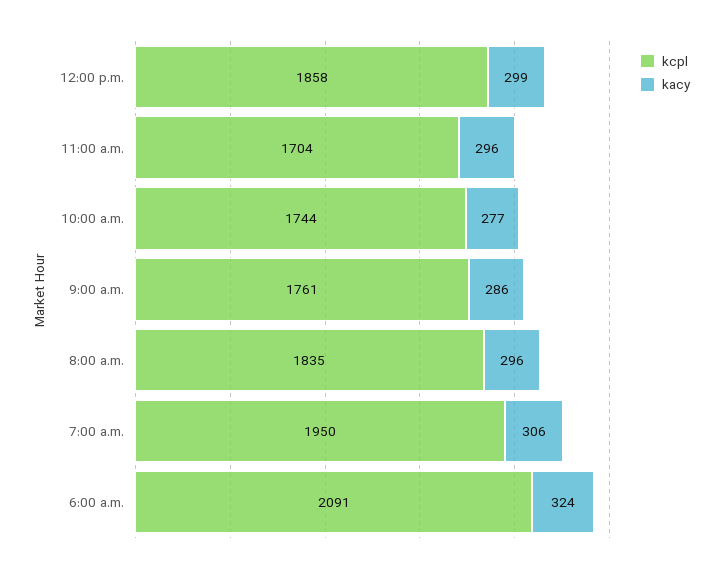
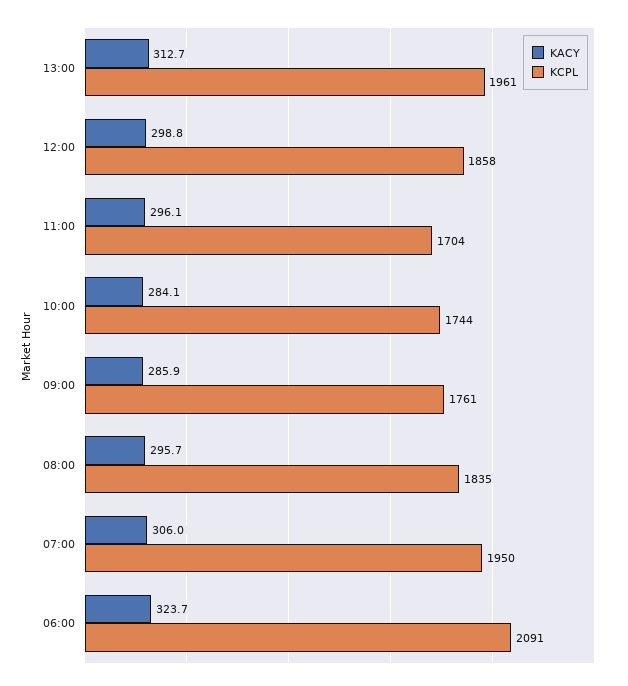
kacy, 10:00 a.m.: 277 -> 284.1
kacy, 13:00: none -> 312.7
kcpl, 13:00: none -> 1961

